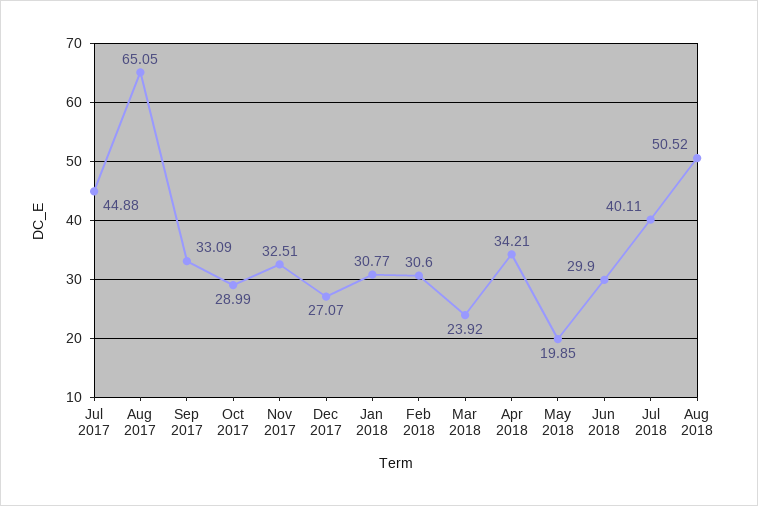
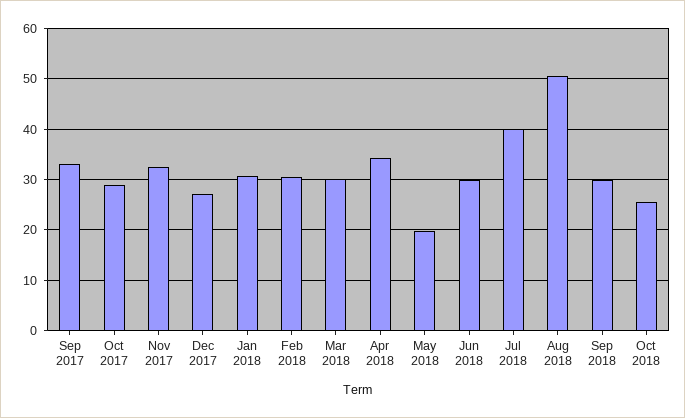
Jul 2017: 44.88 -> none
Aug 2017: 65.05 -> none
Mar 2018: 23.92 -> 30
Sep 2018: none -> 30
Oct 2018: none -> 26

